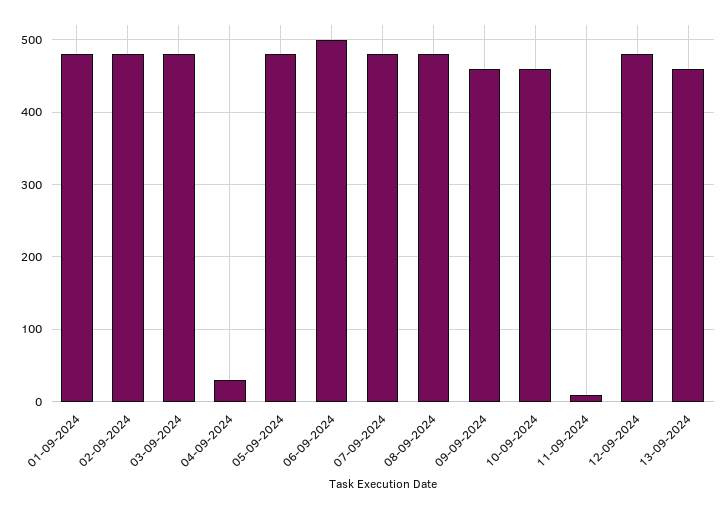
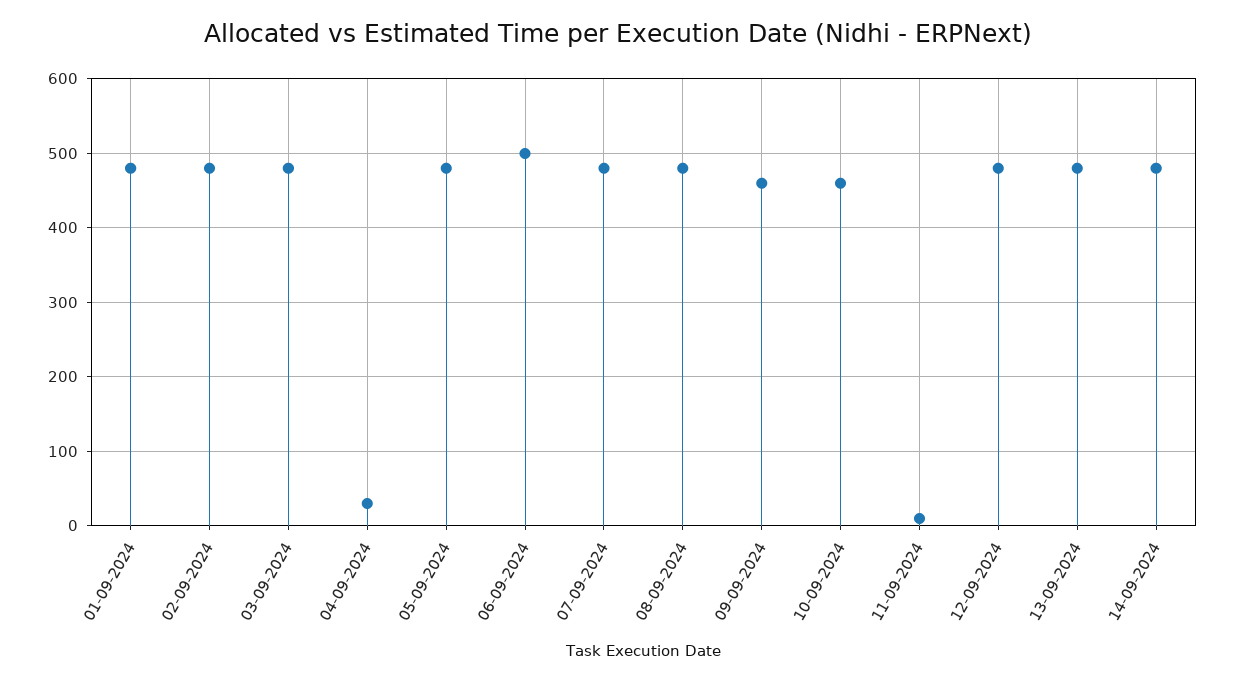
13-09-2024: 460 -> 480
14-09-2024: none -> 480

